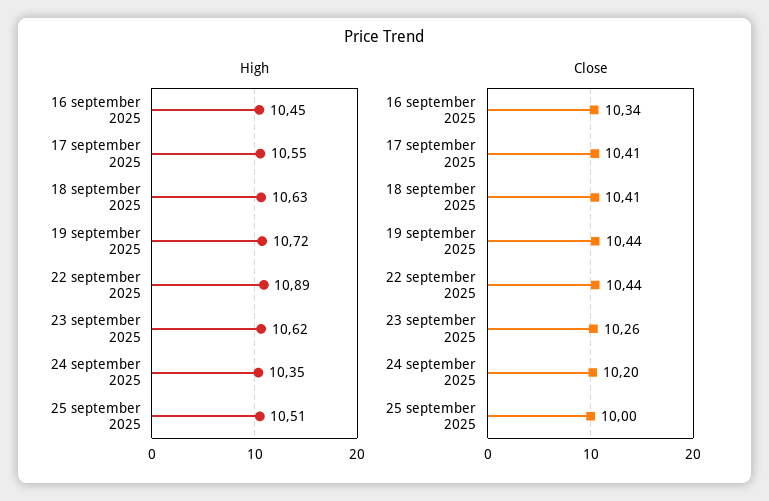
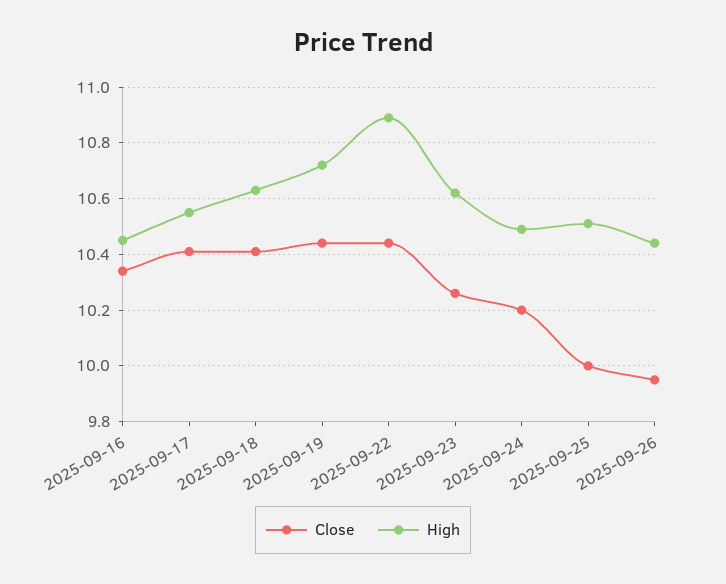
High, 24 september 2025: 10.35 -> 10.5
Close, 2025-09-26: none -> 9.95
High, 2025-09-26: none -> 10.45

